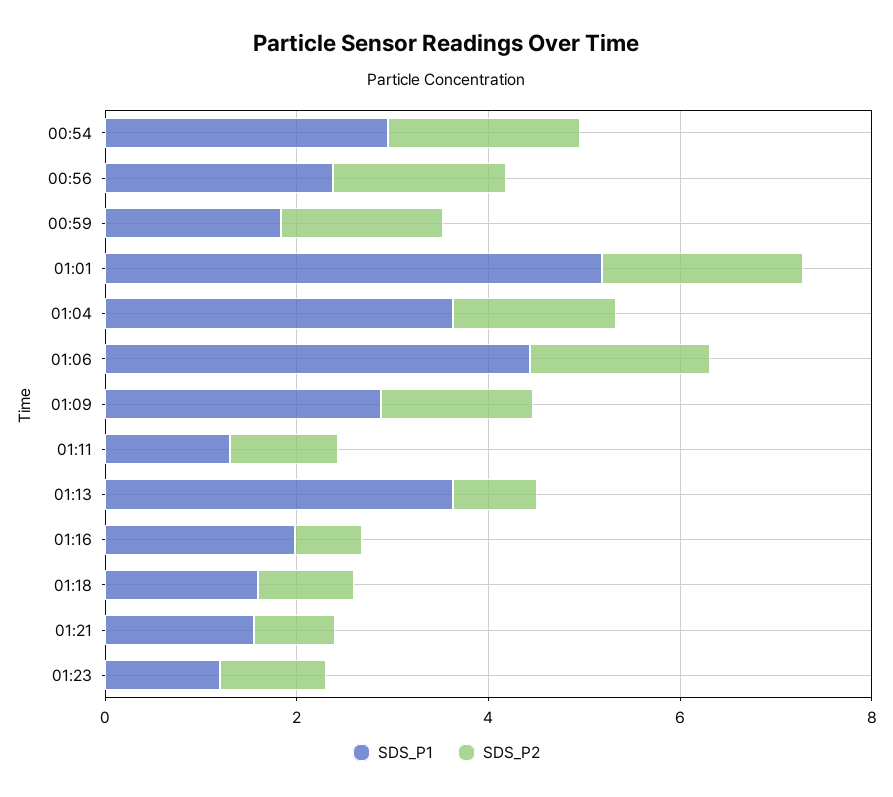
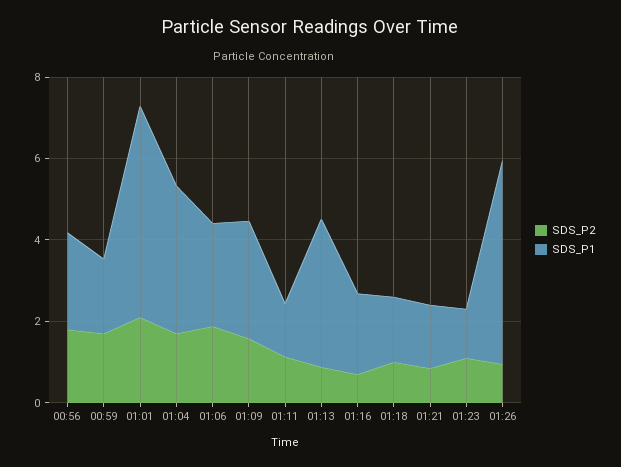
SDS_P1, 00:54: 3 -> none
SDS_P2, 00:54: 2 -> none
SDS_P1, 01:06: 4.5 -> 2.5
SDS_P2, 01:26: none -> 1
SDS_P1, 01:26: none -> 5

